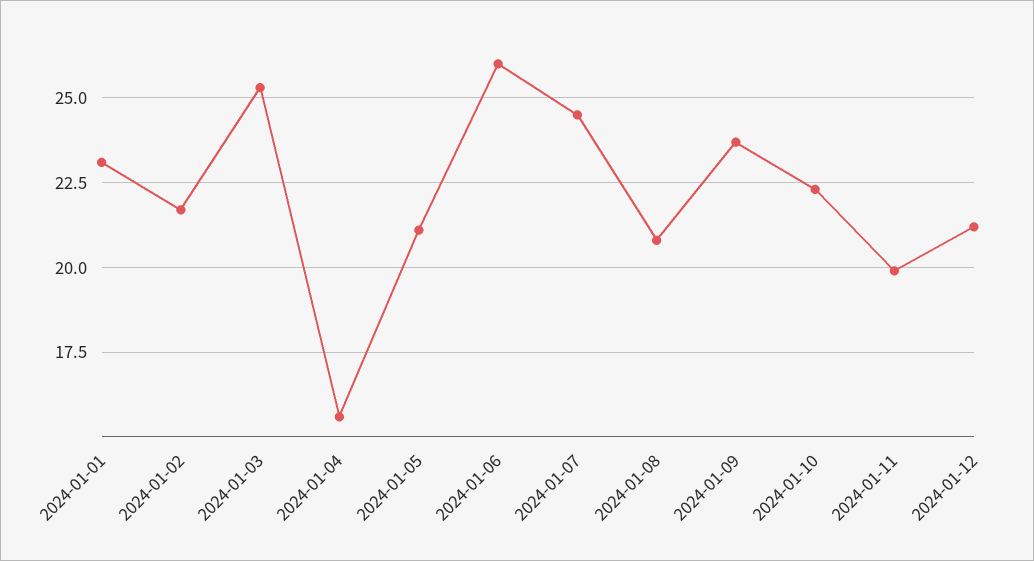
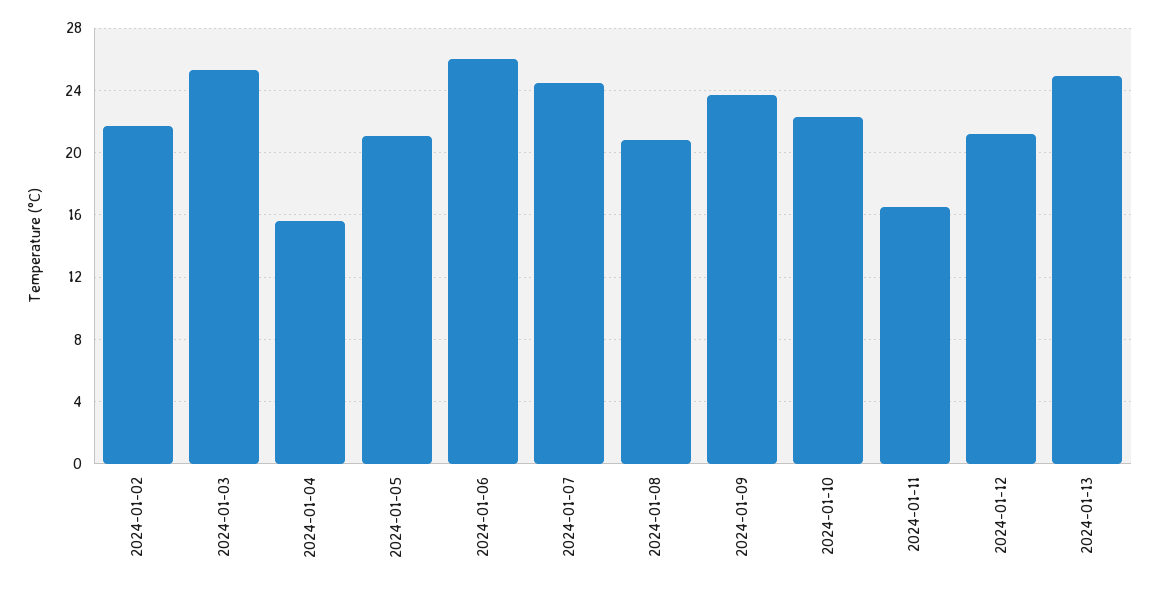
2024-01-01: 23 -> none
2024-01-11: 20 -> 16.5
2024-01-13: none -> 25

